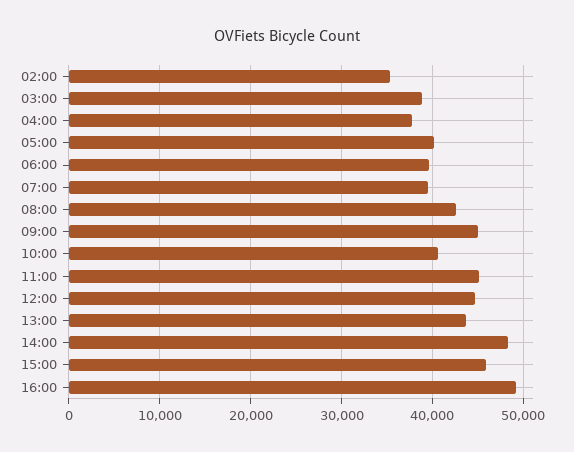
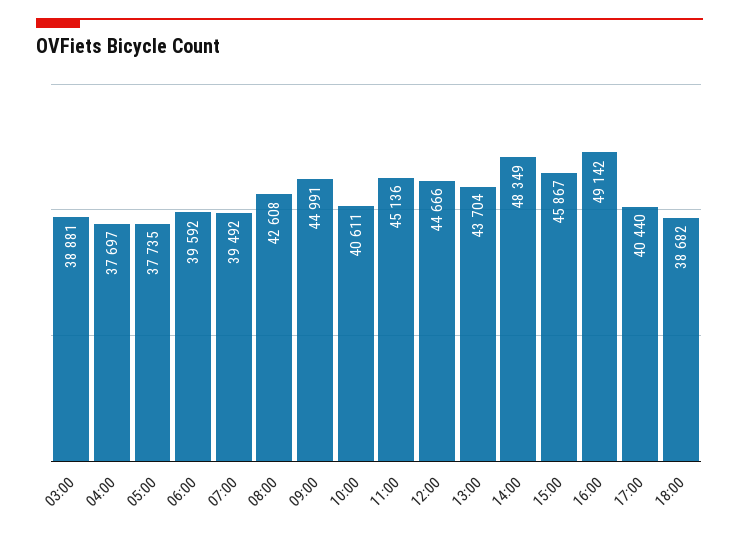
02:00: 35000 -> none
05:00: 40000 -> 37735
17:00: none -> 40440
18:00: none -> 38682

